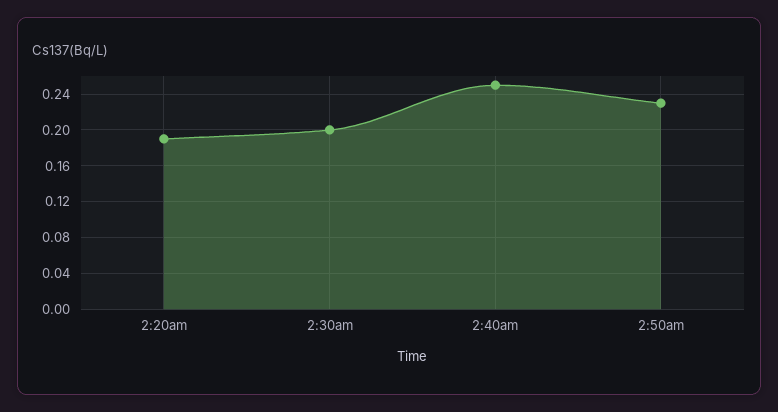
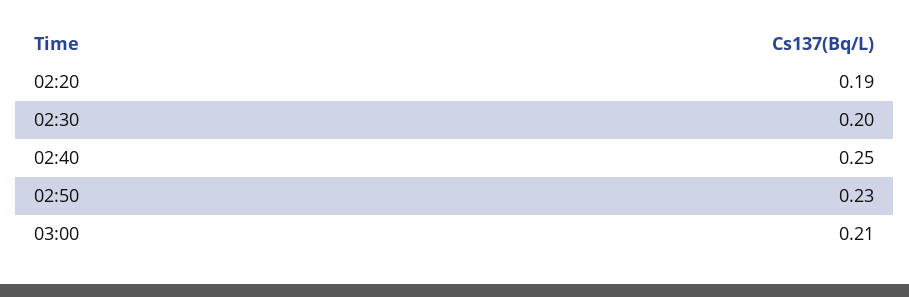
03:00: none -> 0.21

